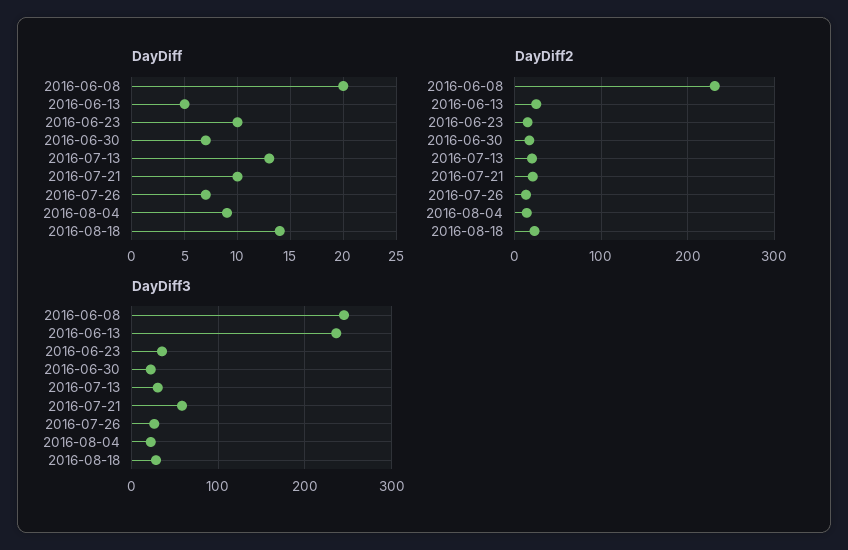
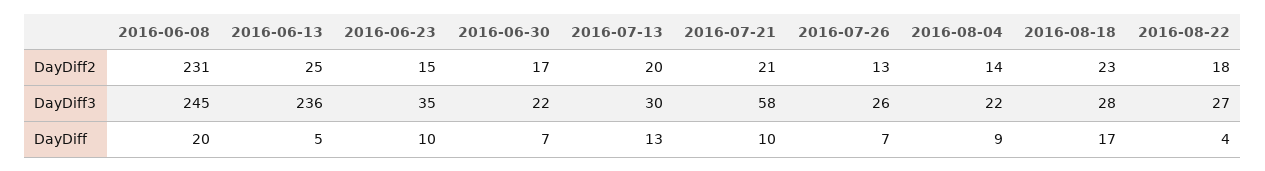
DayDiff, 2016-08-18: 14 -> 17
DayDiff2, 2016-08-22: none -> 18
DayDiff3, 2016-08-22: none -> 27
DayDiff, 2016-08-22: none -> 4

